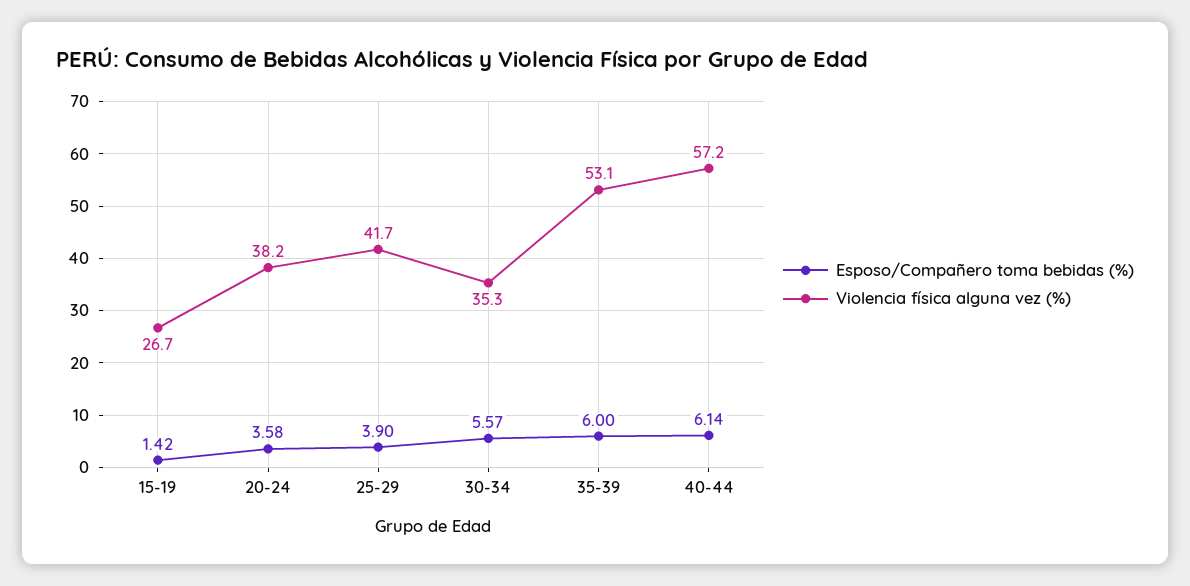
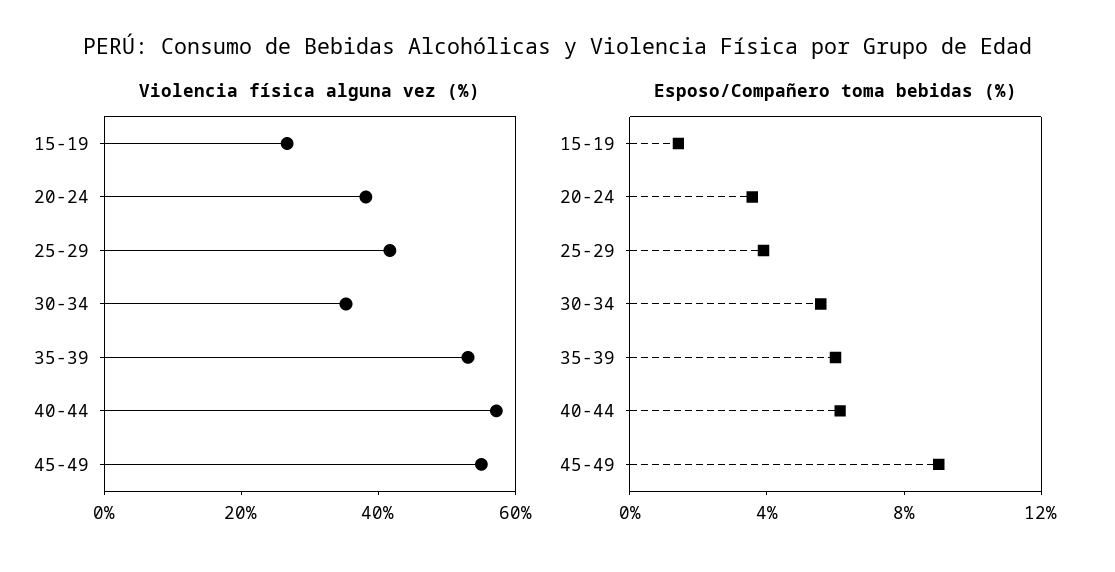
Violencia física alguna vez (%), 45-49: none -> 55
Esposo/Compañero toma bebidas (%), 45-49: none -> 9

